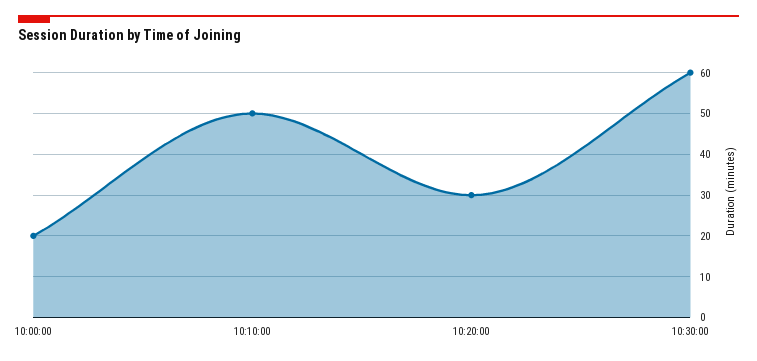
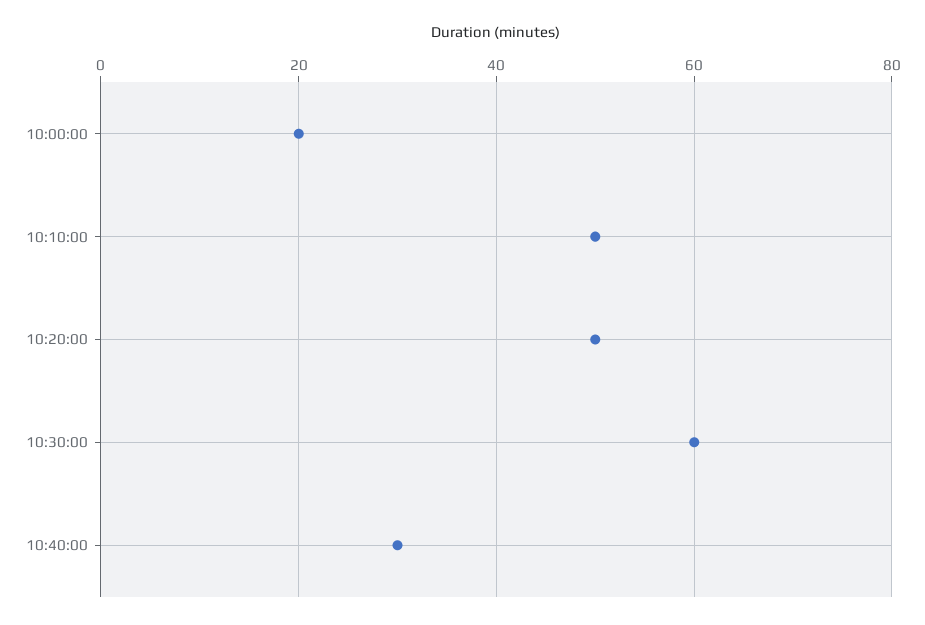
10:20:00: 30 -> 50
10:40:00: none -> 30

